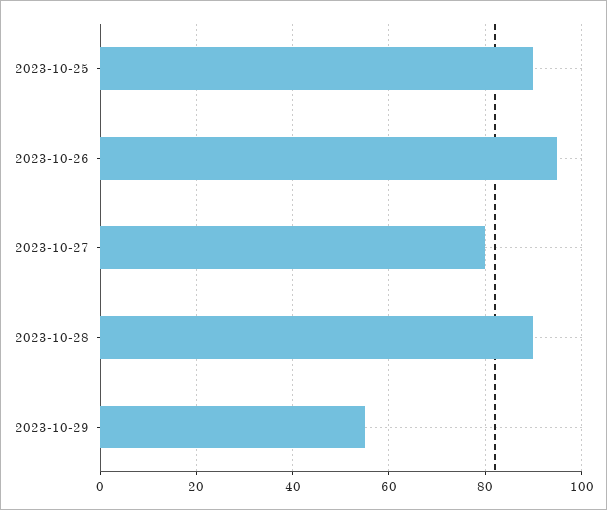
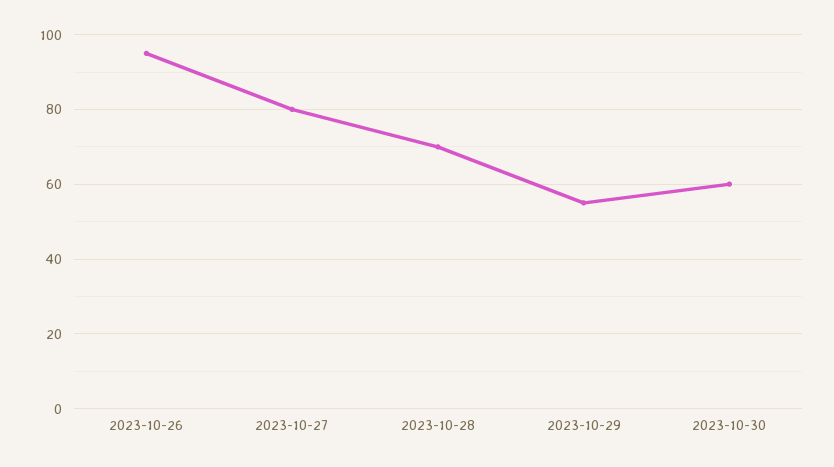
2023-10-25: 90 -> none
2023-10-28: 90 -> 70
2023-10-30: none -> 60

